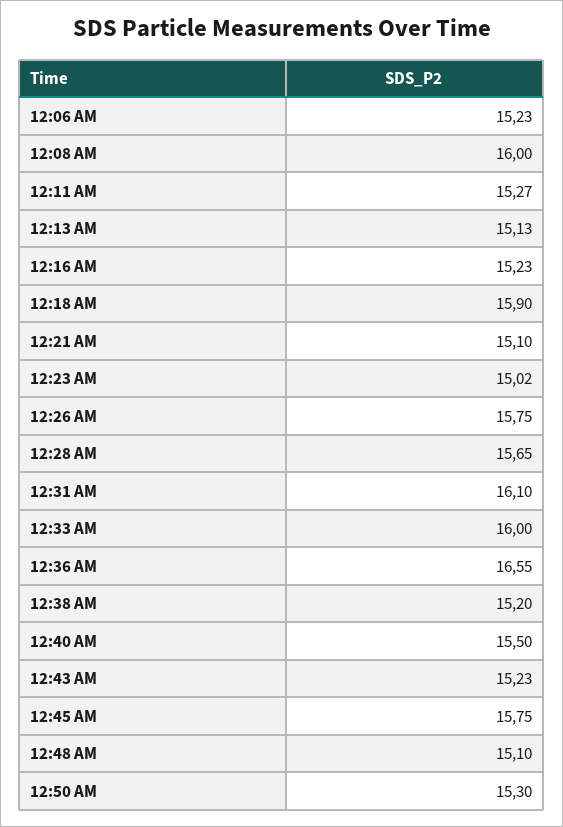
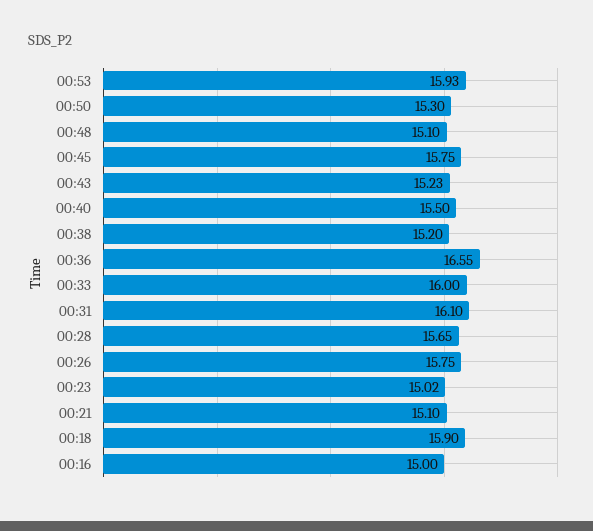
12:06 AM: 15.23 -> none
12:08 AM: 16 -> none
12:11 AM: 15.27 -> none
12:13 AM: 15.13 -> none
12:16 AM: 15.23 -> 15
00:53: none -> 15.93

